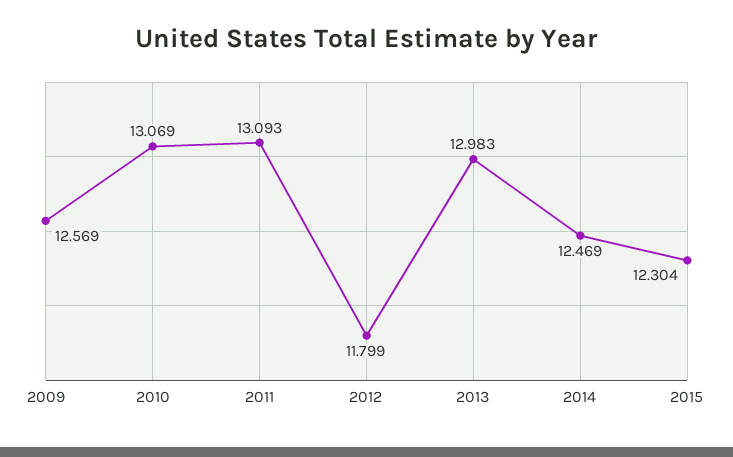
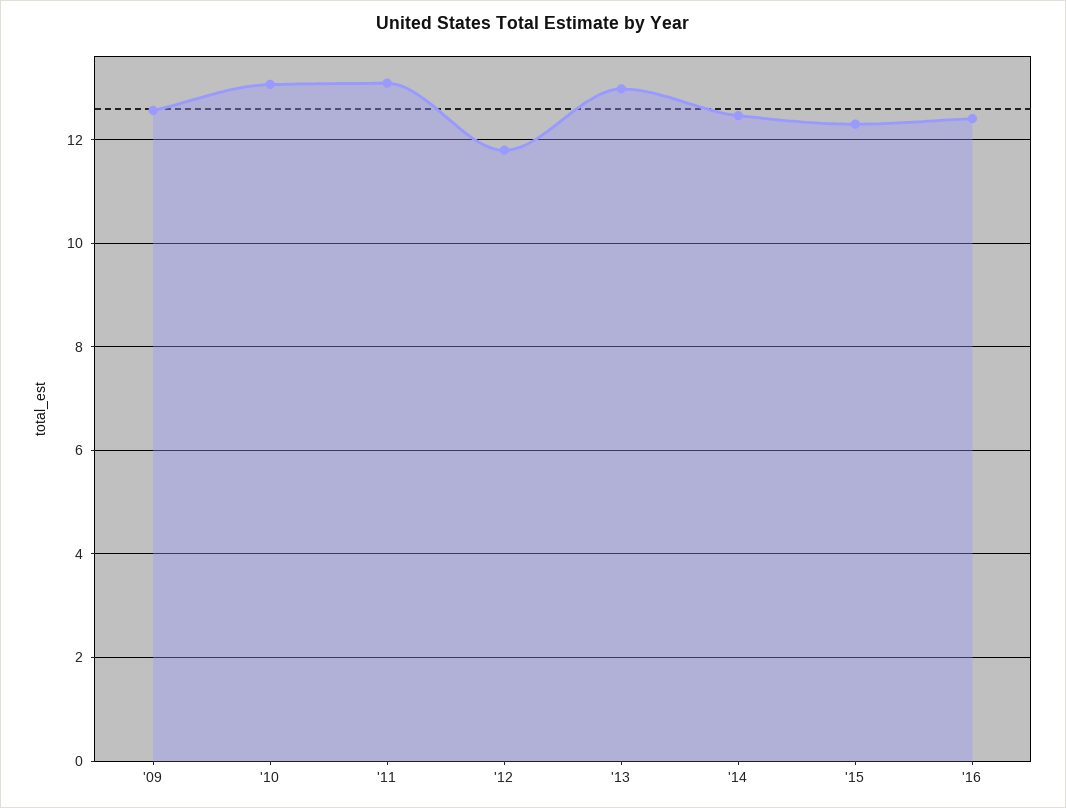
'16: none -> 12.4

